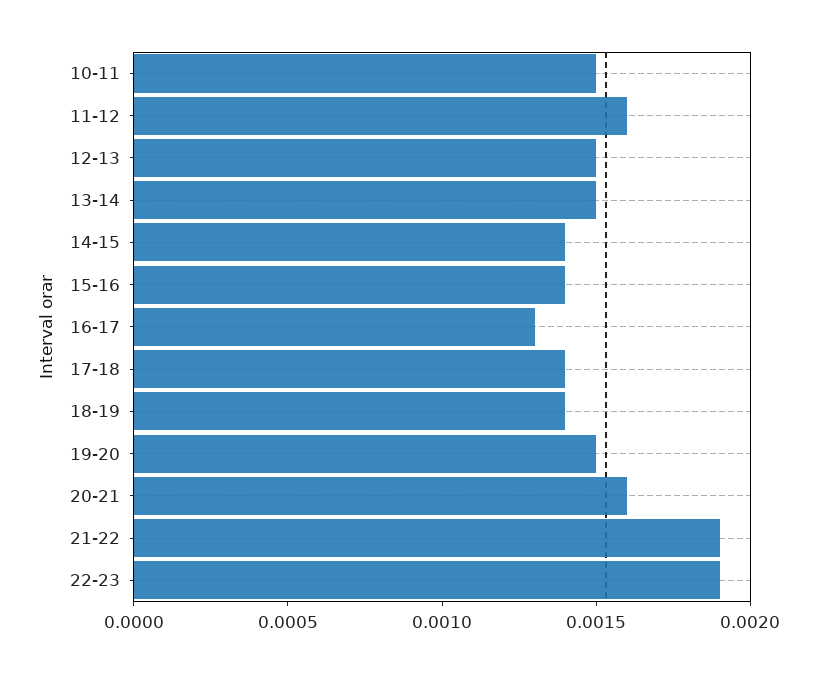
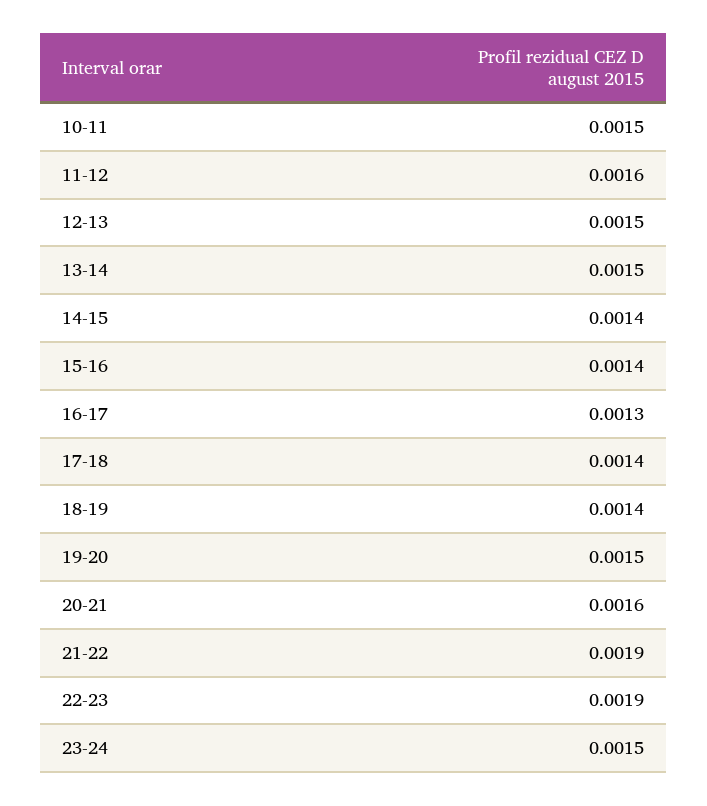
23-24: none -> 0.0015

